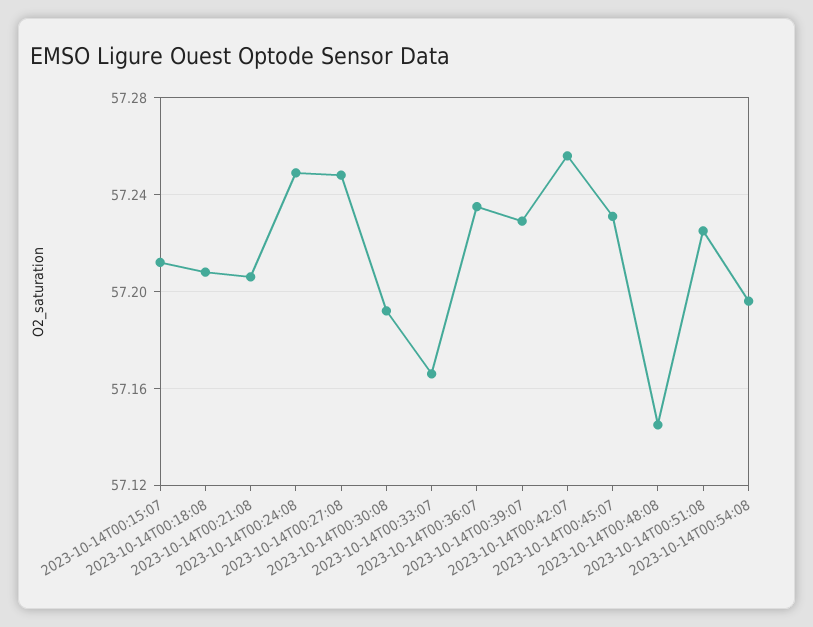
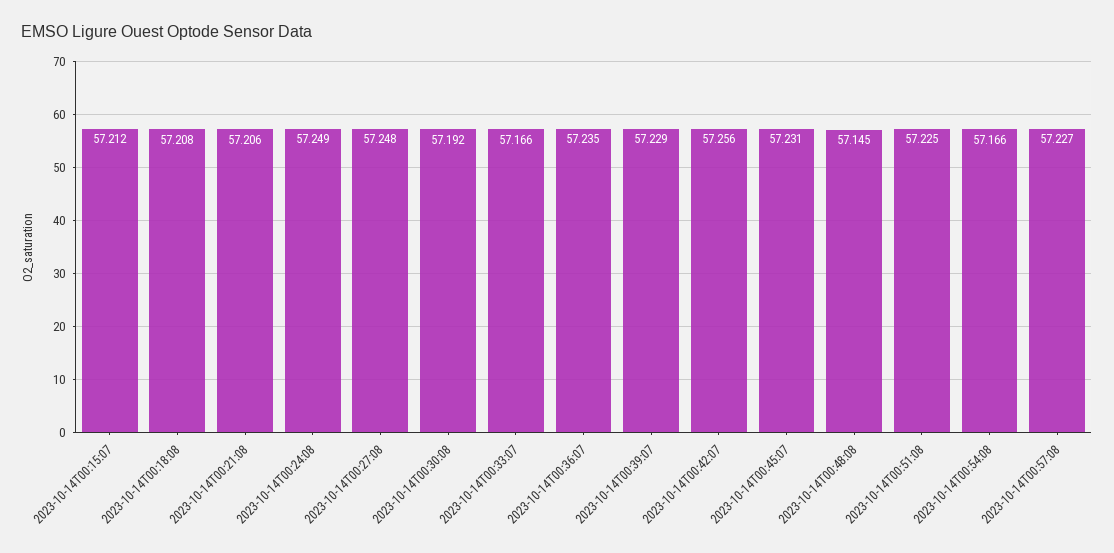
2023-10-14T00:54:08: 57.195 -> 57.166
2023-10-14T00:57:08: none -> 57.227

